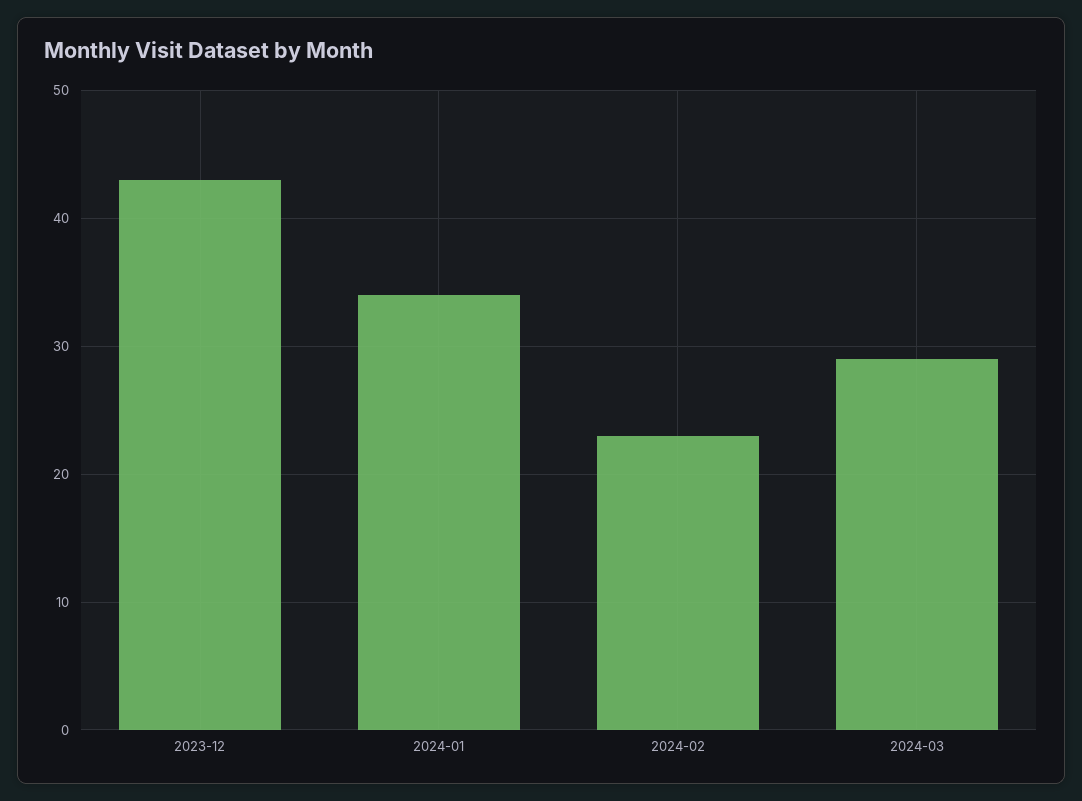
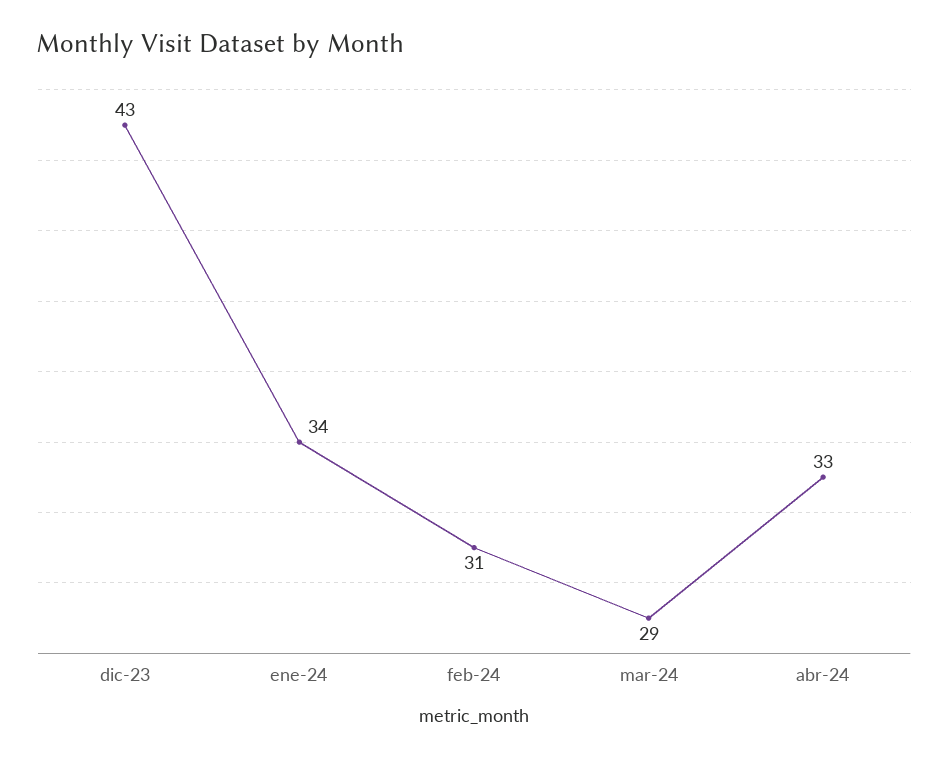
2024-02: 23 -> 31
abr-24: none -> 33

